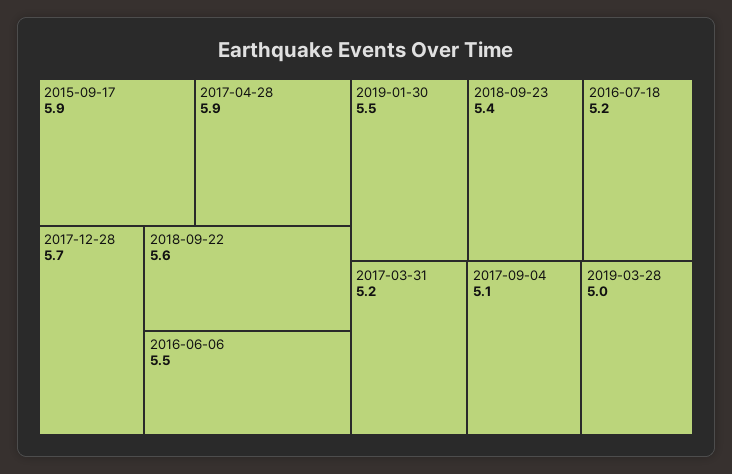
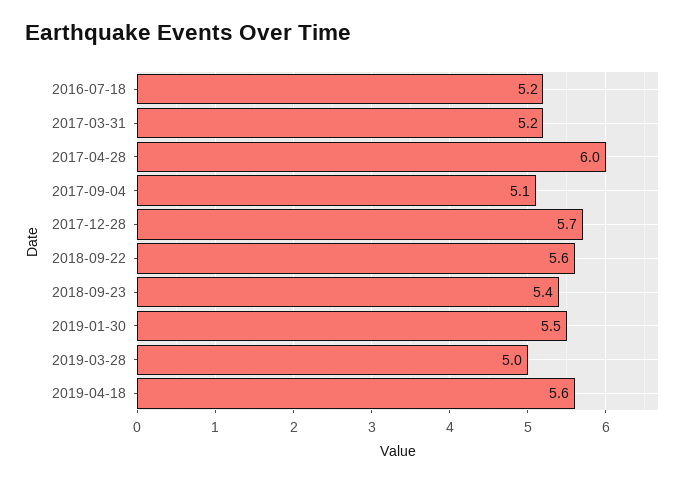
2015-09-17: 5.9 -> none
2017-04-28: 5.9 -> 6
2016-06-06: 5.5 -> none
2019-04-18: none -> 5.6

